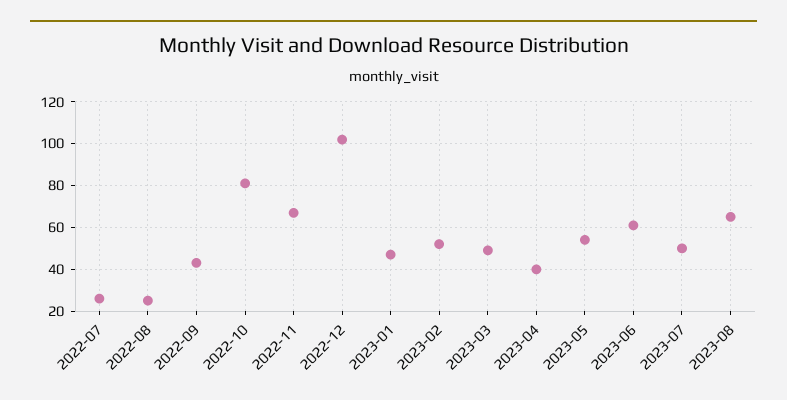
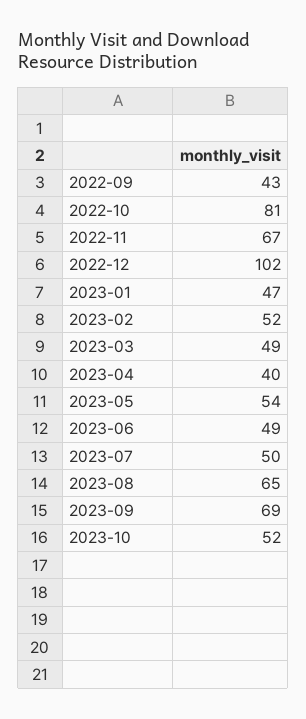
2022-07: 25 -> none
2022-08: 25 -> none
2023-06: 60 -> 49
2023-09: none -> 69
2023-10: none -> 52

